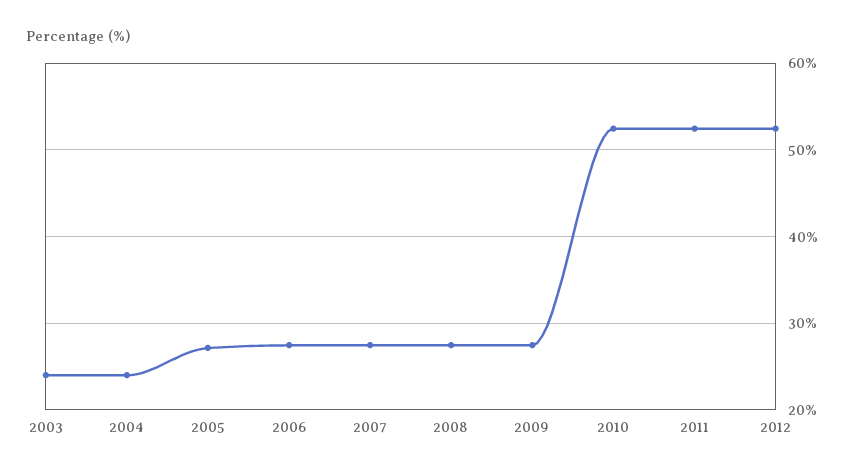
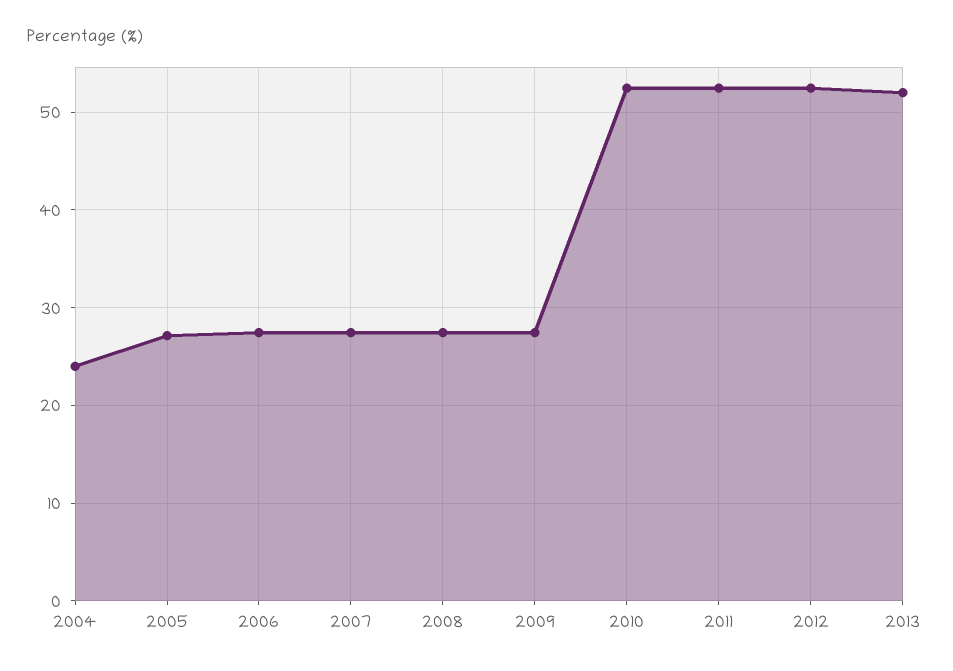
2003: 24 -> none
2013: none -> 52

